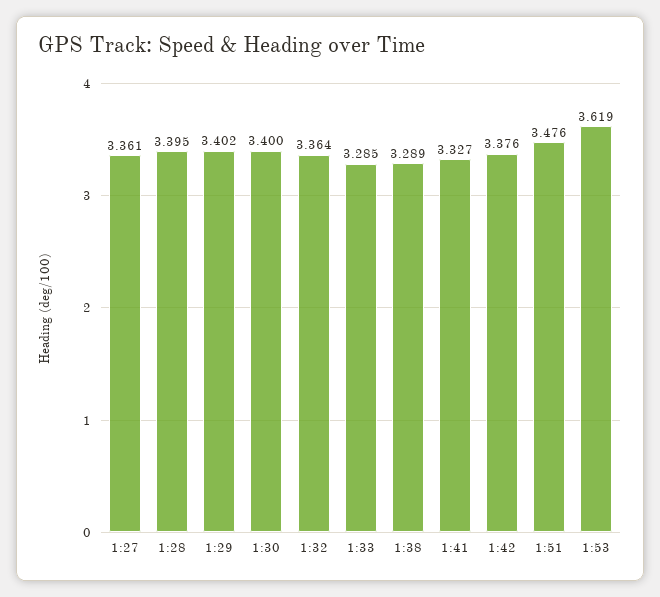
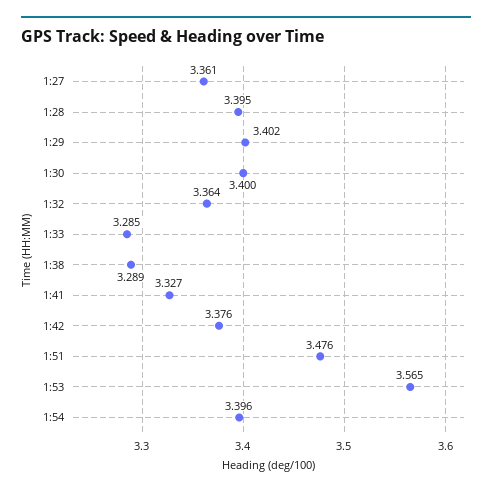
1:53: 3.619 -> 3.565
1:54: none -> 3.396

